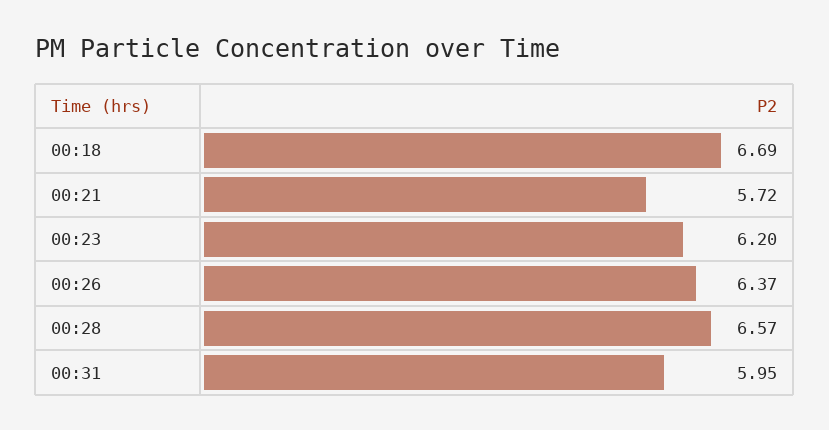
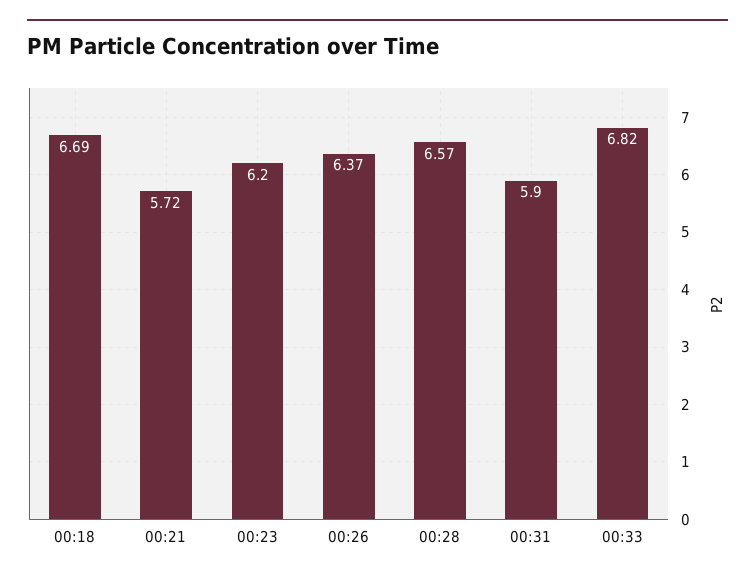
00:31: 5.95 -> 5.9
00:33: none -> 6.82

